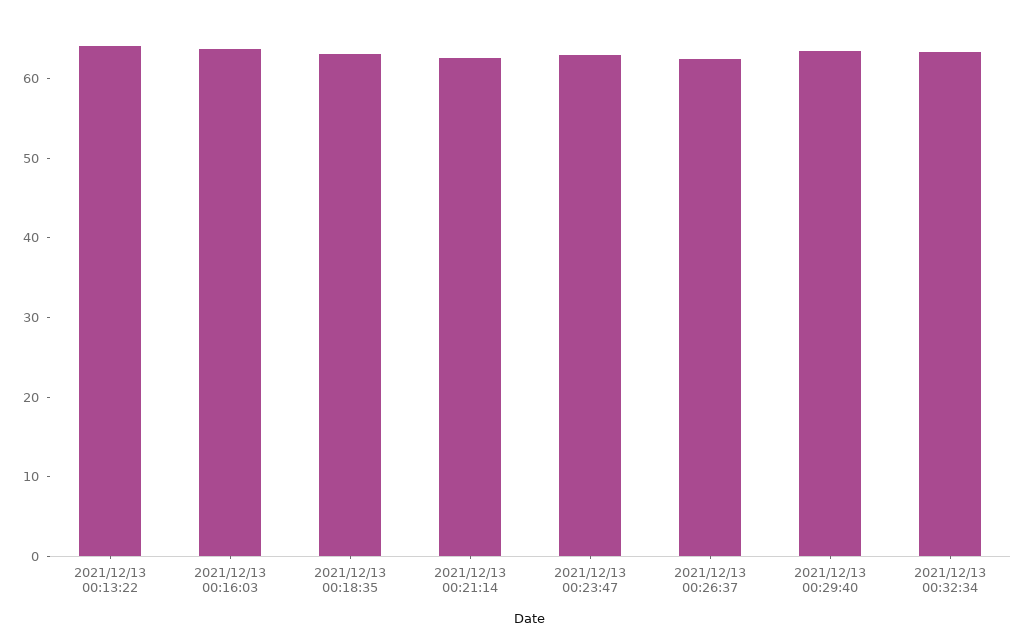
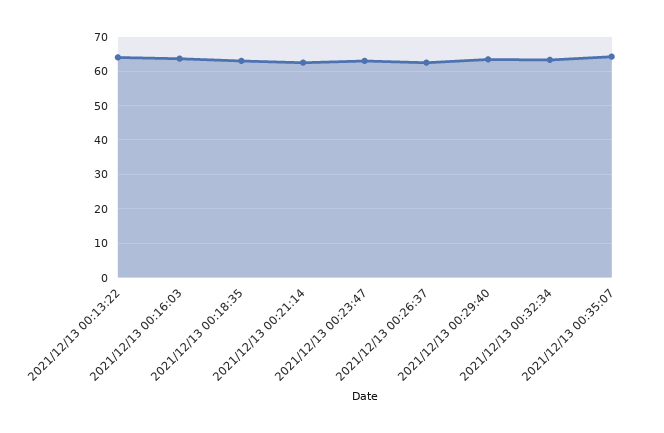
2021/12/13 00:35:07: none -> 64

